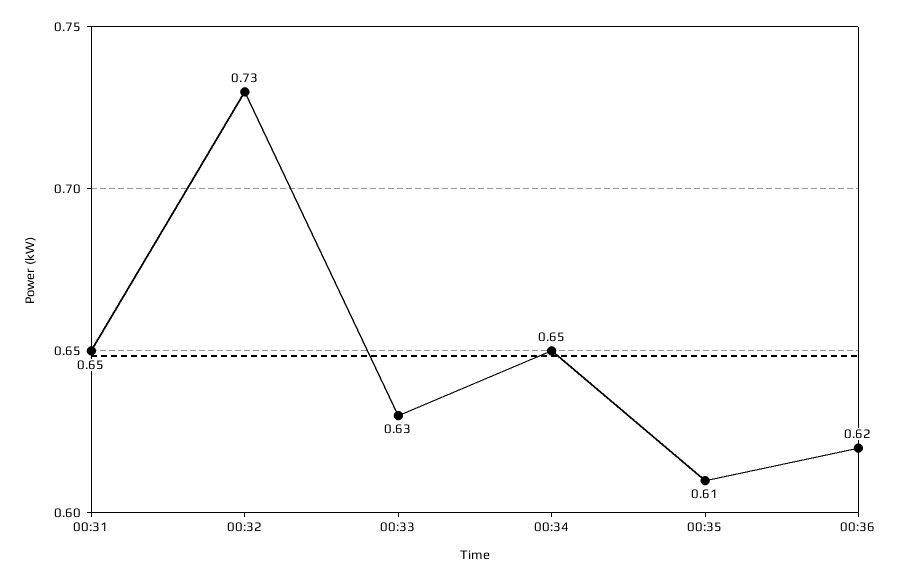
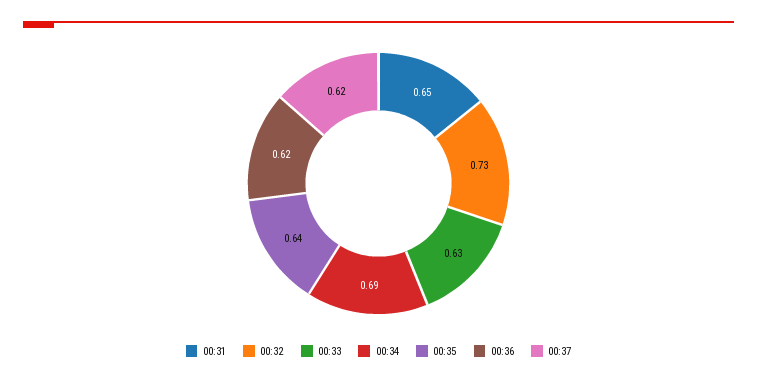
00:34: 0.65 -> 0.69
00:35: 0.61 -> 0.64
00:37: none -> 0.62

